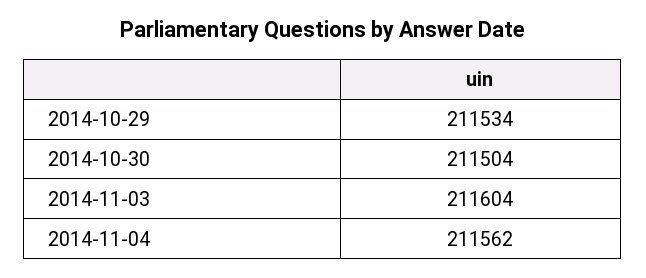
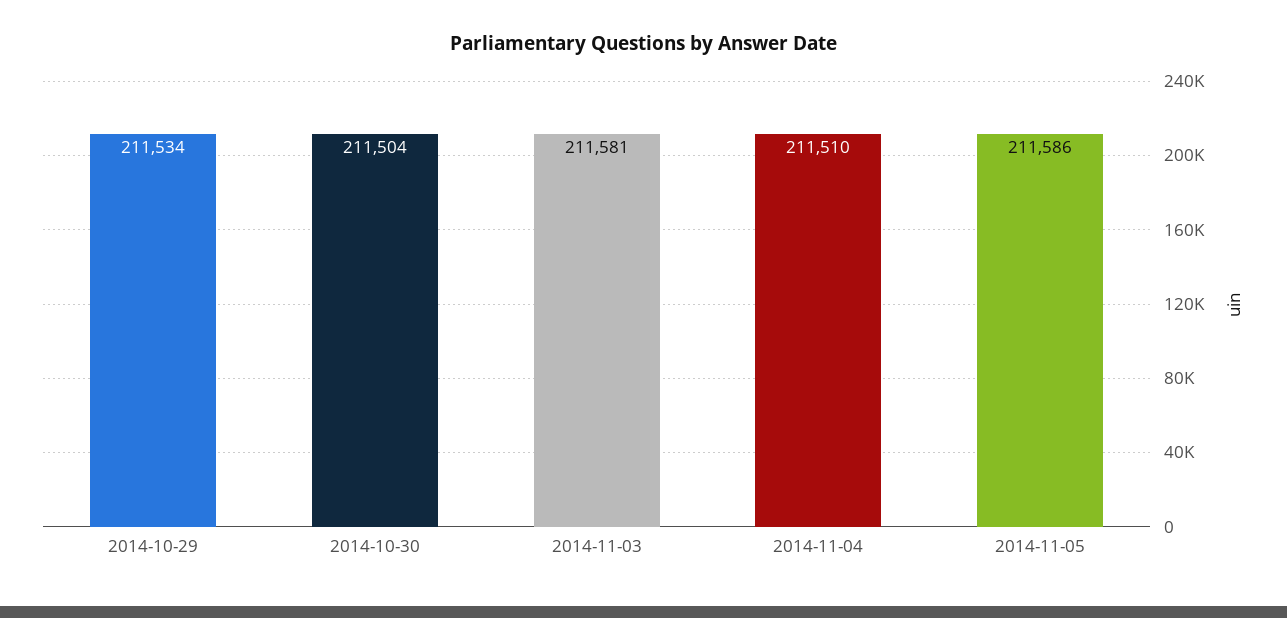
2014-11-03: 211604 -> 211581
2014-11-04: 211562 -> 211510
2014-11-05: none -> 211586

